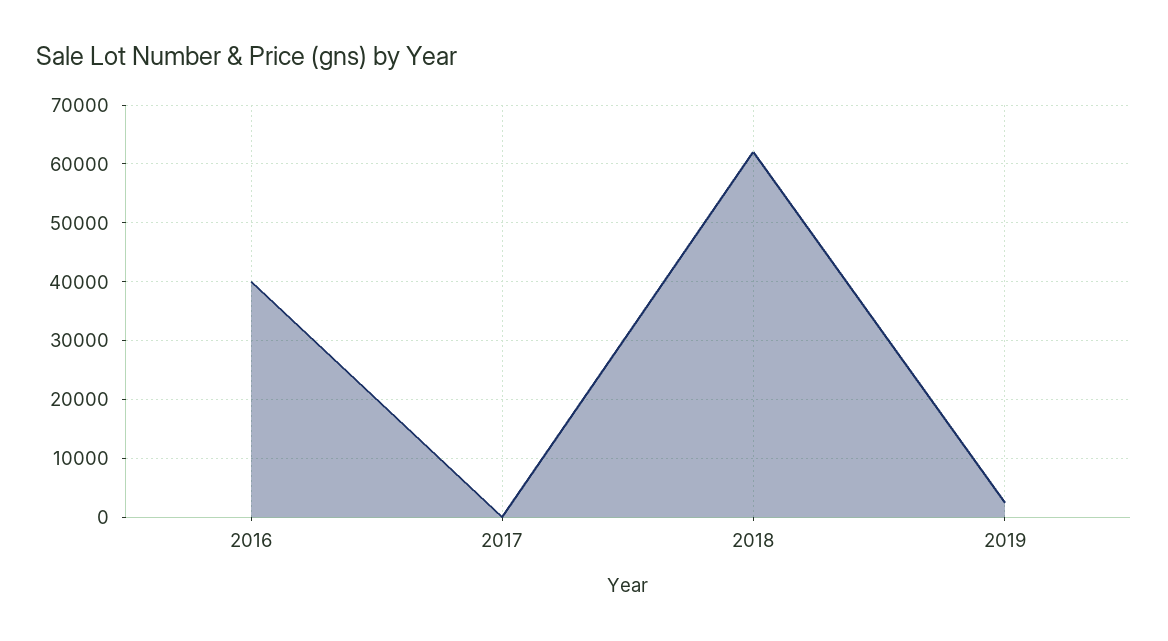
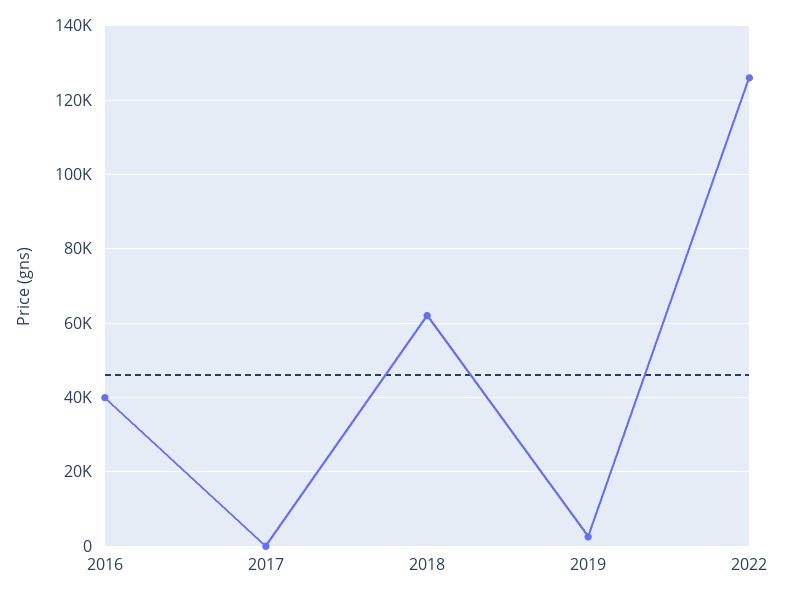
2022: none -> 126000

